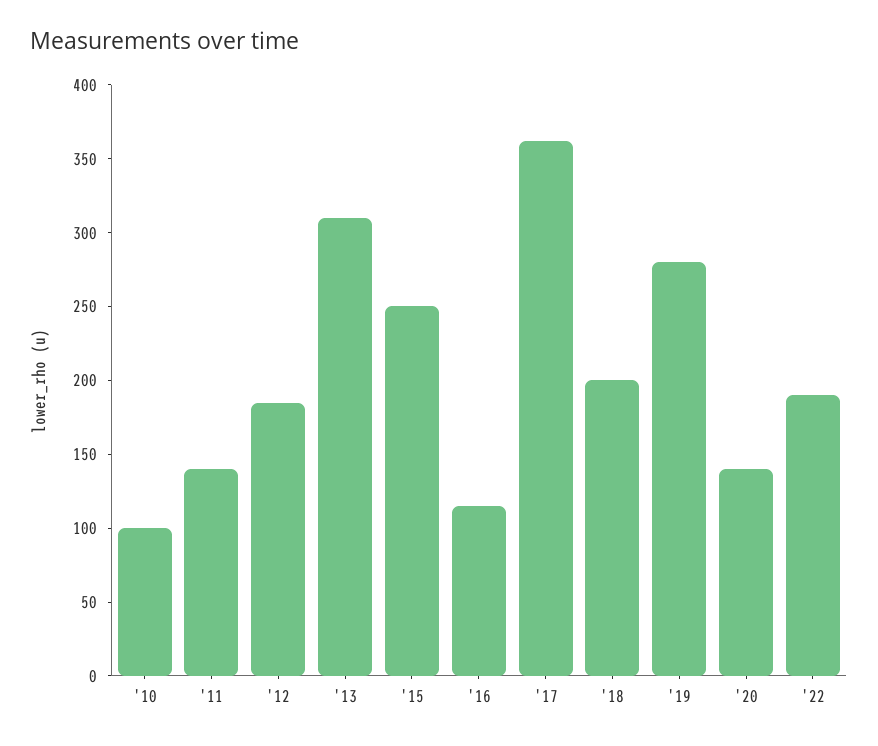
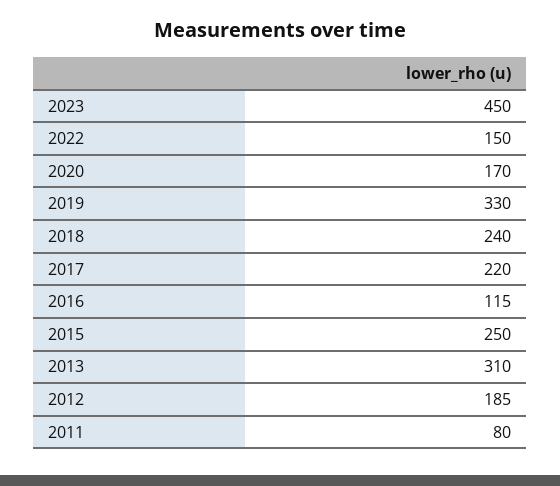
'10: 100 -> none
'11: 140 -> 80
'17: 360 -> 220
'18: 200 -> 240
'19: 280 -> 330
'20: 140 -> 170
'22: 190 -> 150
2023: none -> 450

